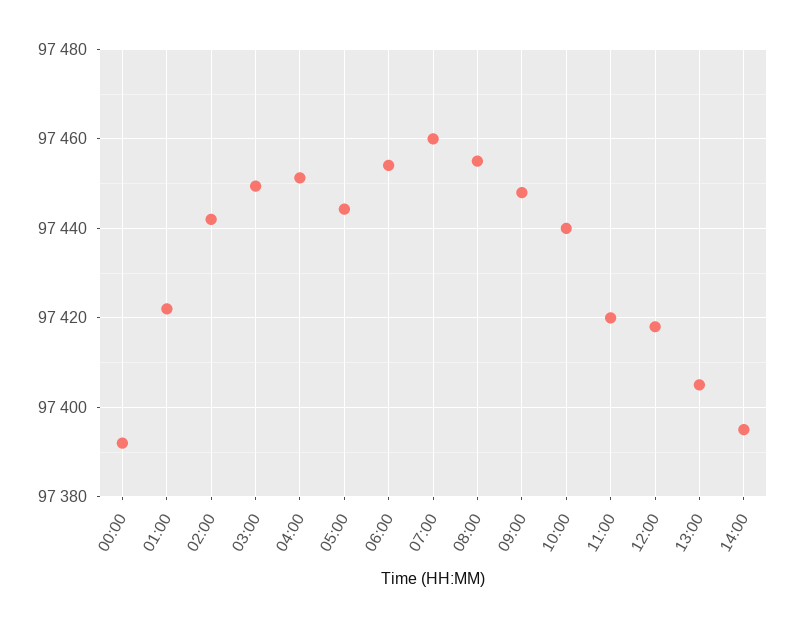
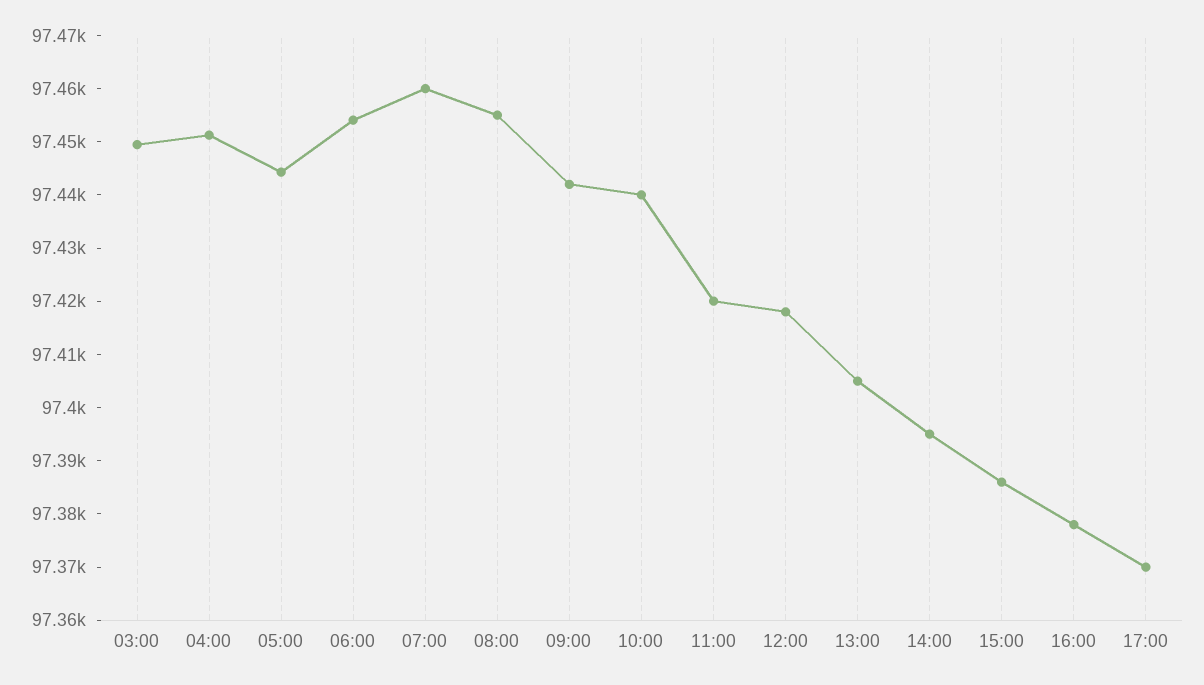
00:00: 97392 -> none
01:00: 97422 -> none
02:00: 97442 -> none
09:00: 97448 -> 97442
15:00: none -> 97386
16:00: none -> 97378
17:00: none -> 97370

